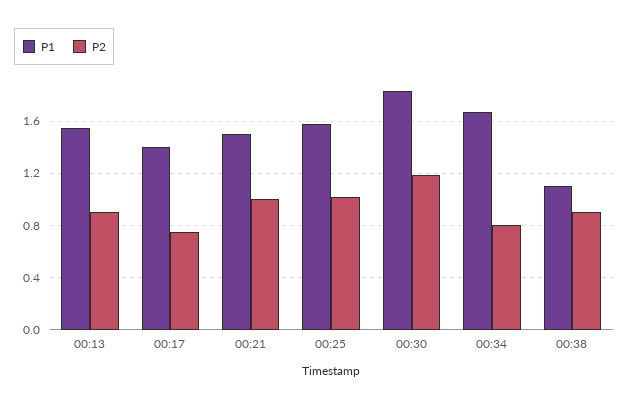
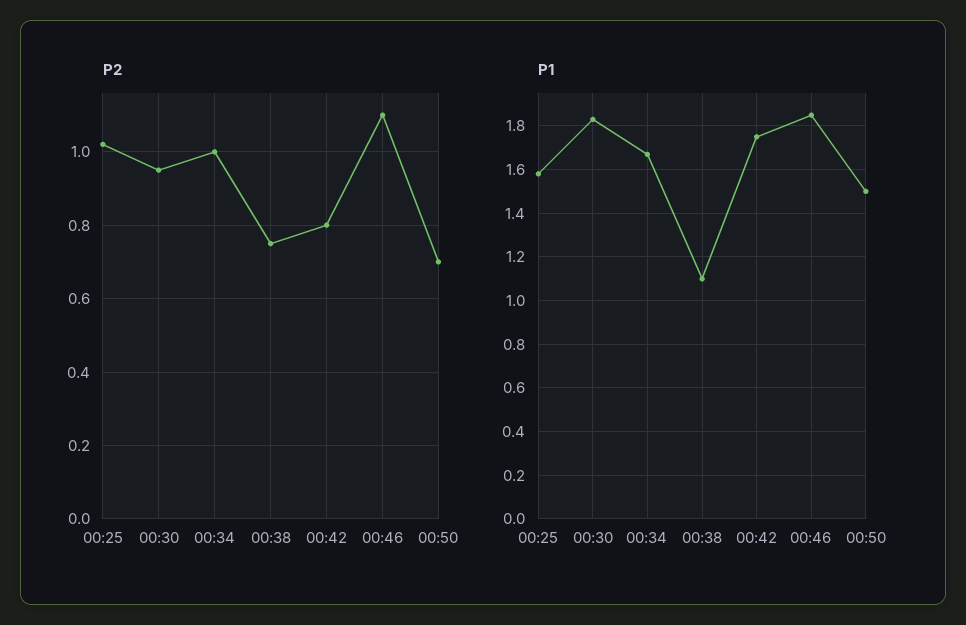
P1, 00:13: 1.55 -> none
P2, 00:13: 0.9 -> none
P1, 00:17: 1.4 -> none
P2, 00:17: 0.75 -> none
P1, 00:21: 1.5 -> none
P2, 00:21: 1 -> none
P2, 00:30: 1.2 -> 0.95
P2, 00:34: 0.8 -> 1
P2, 00:38: 0.9 -> 0.75
P2, 00:42: none -> 0.8
P2, 00:46: none -> 1.1
P2, 00:50: none -> 0.7
P1, 00:42: none -> 1.75
P1, 00:46: none -> 1.85
P1, 00:50: none -> 1.5

